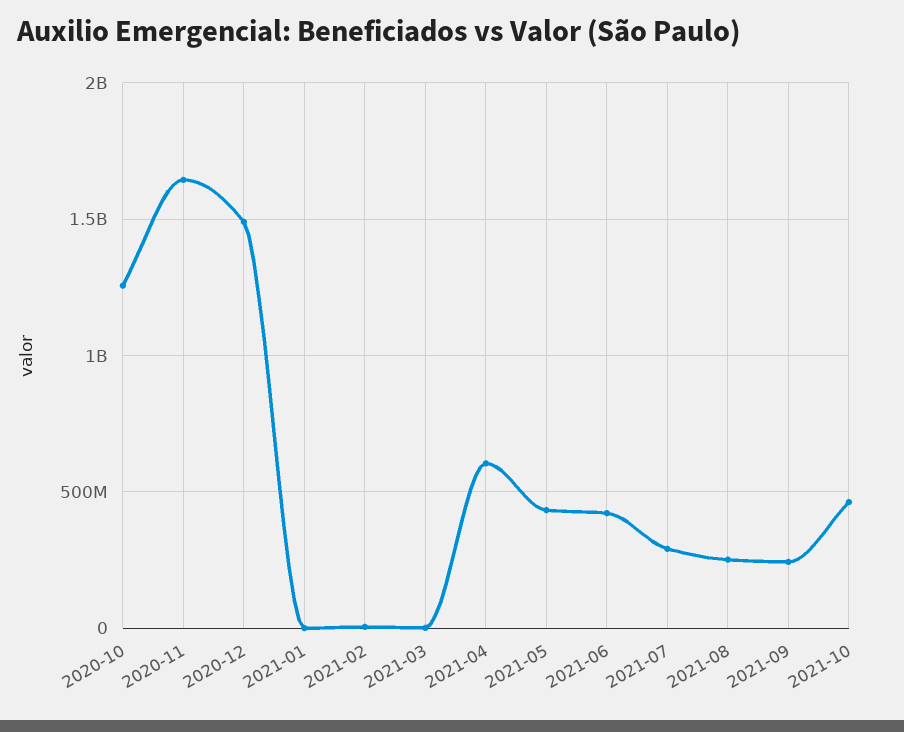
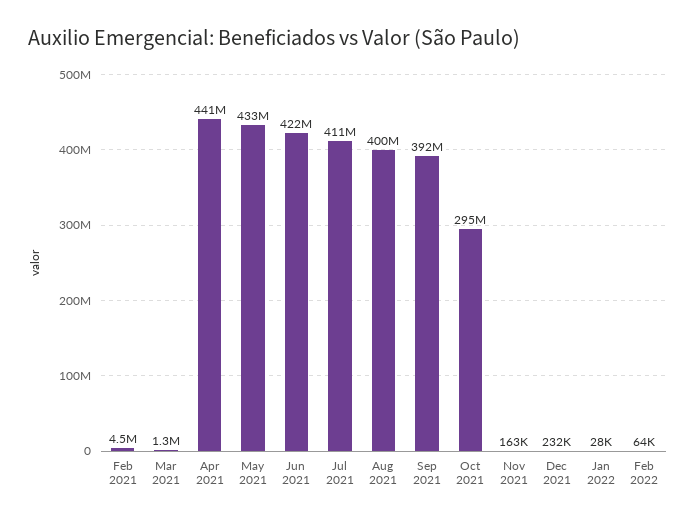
2020-10: 1250000000 -> none
2020-11: 1650000000 -> none
2020-12: 1500000000 -> none
2021-01: 0 -> none
2021-04: 600000000 -> 441000000
2021-07: 300000000 -> 411000000
2021-08: 250000000 -> 400000000
2021-09: 250000000 -> 392000000
2021-10: 450000000 -> 295000000
Nov 2021: none -> 163000
Dec 2021: none -> 232000
Jan 2022: none -> 28000
Feb 2022: none -> 64000

